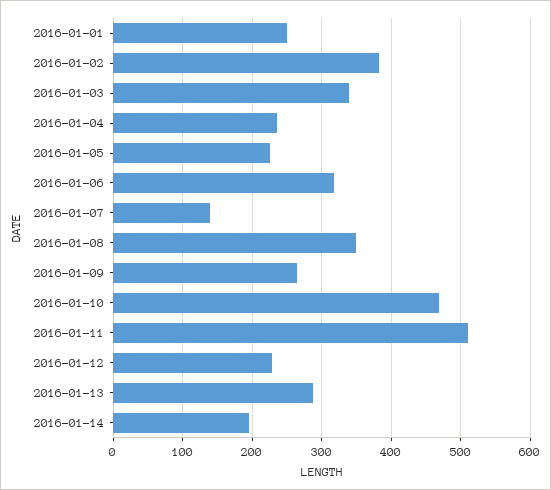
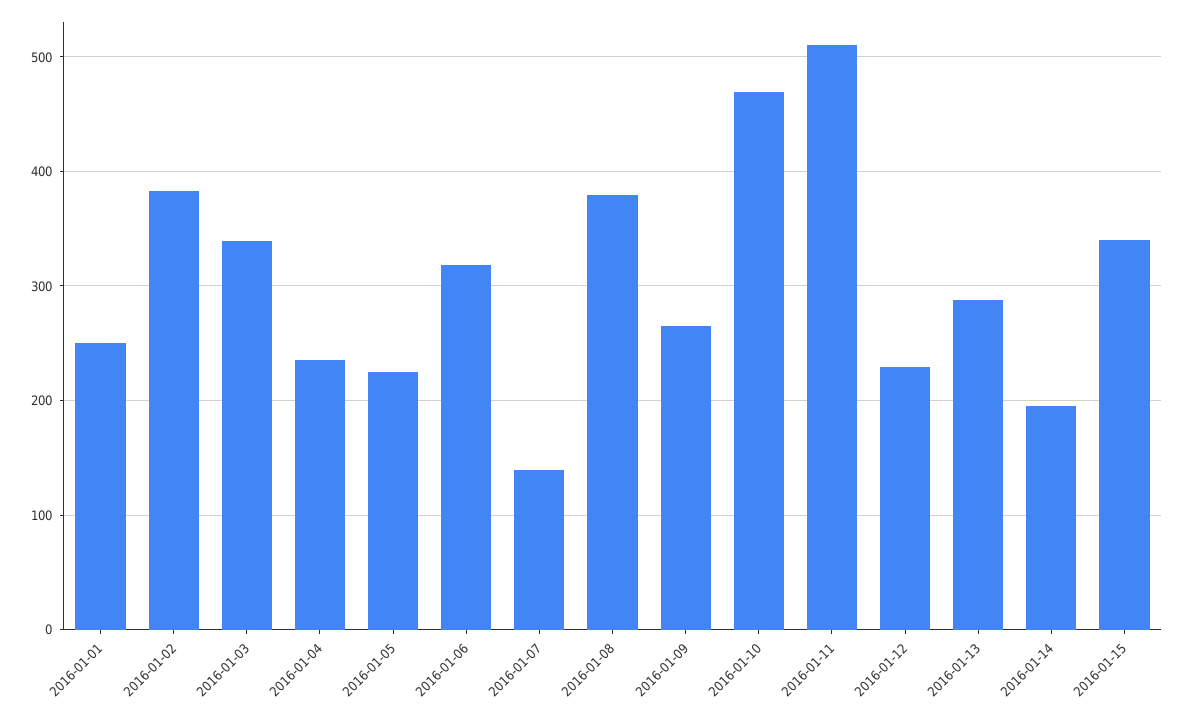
2016-01-08: 350 -> 380
2016-01-15: none -> 340

